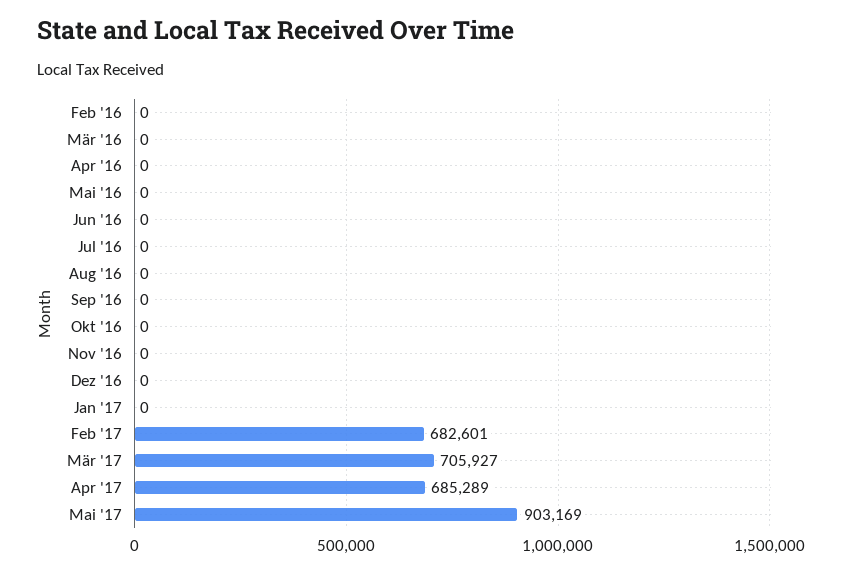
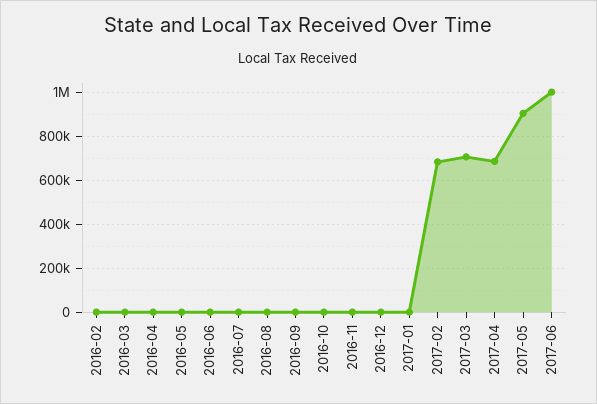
2017-06: none -> 1000000

